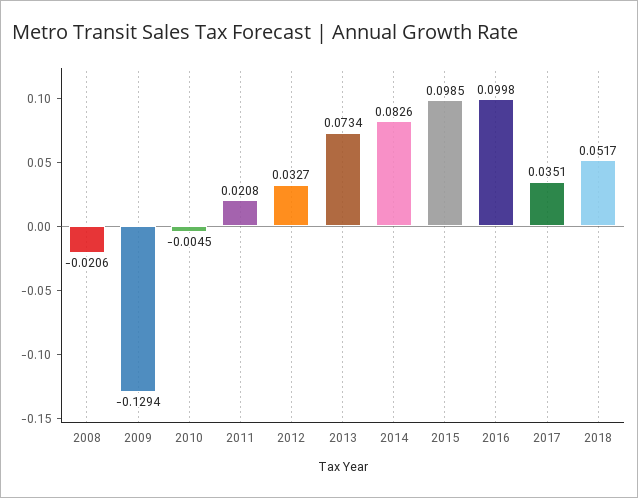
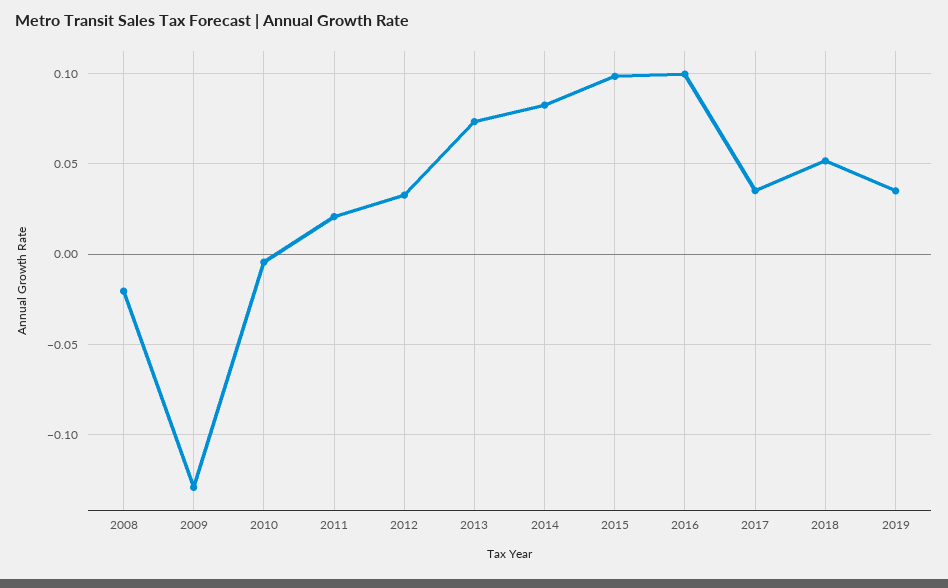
2019: none -> 0.035

